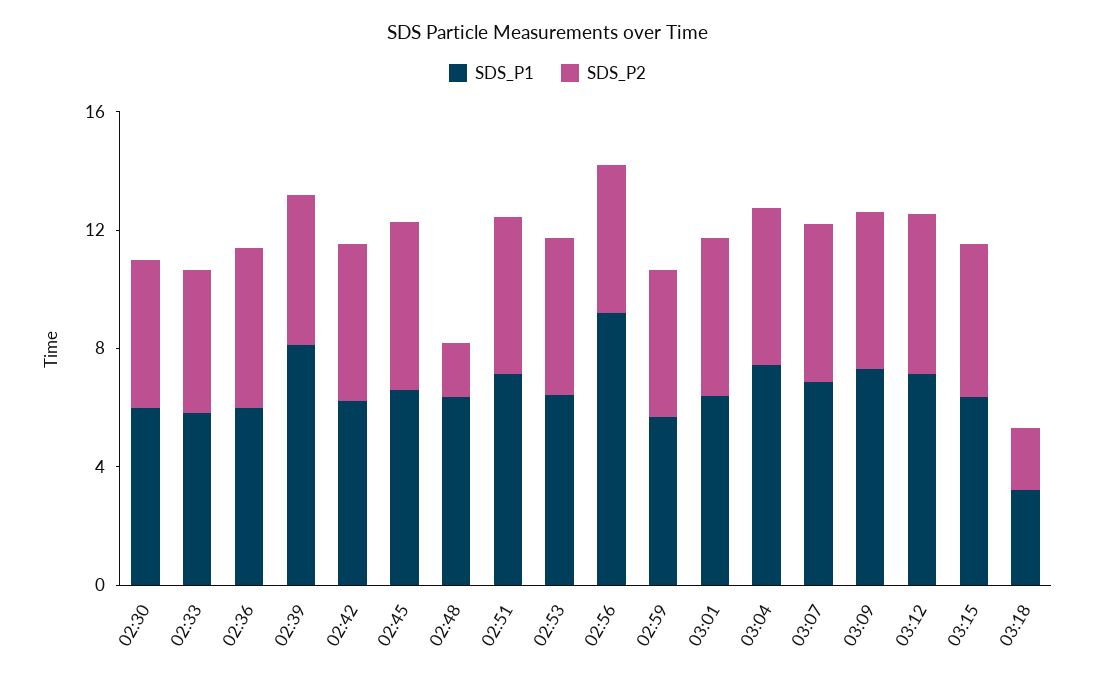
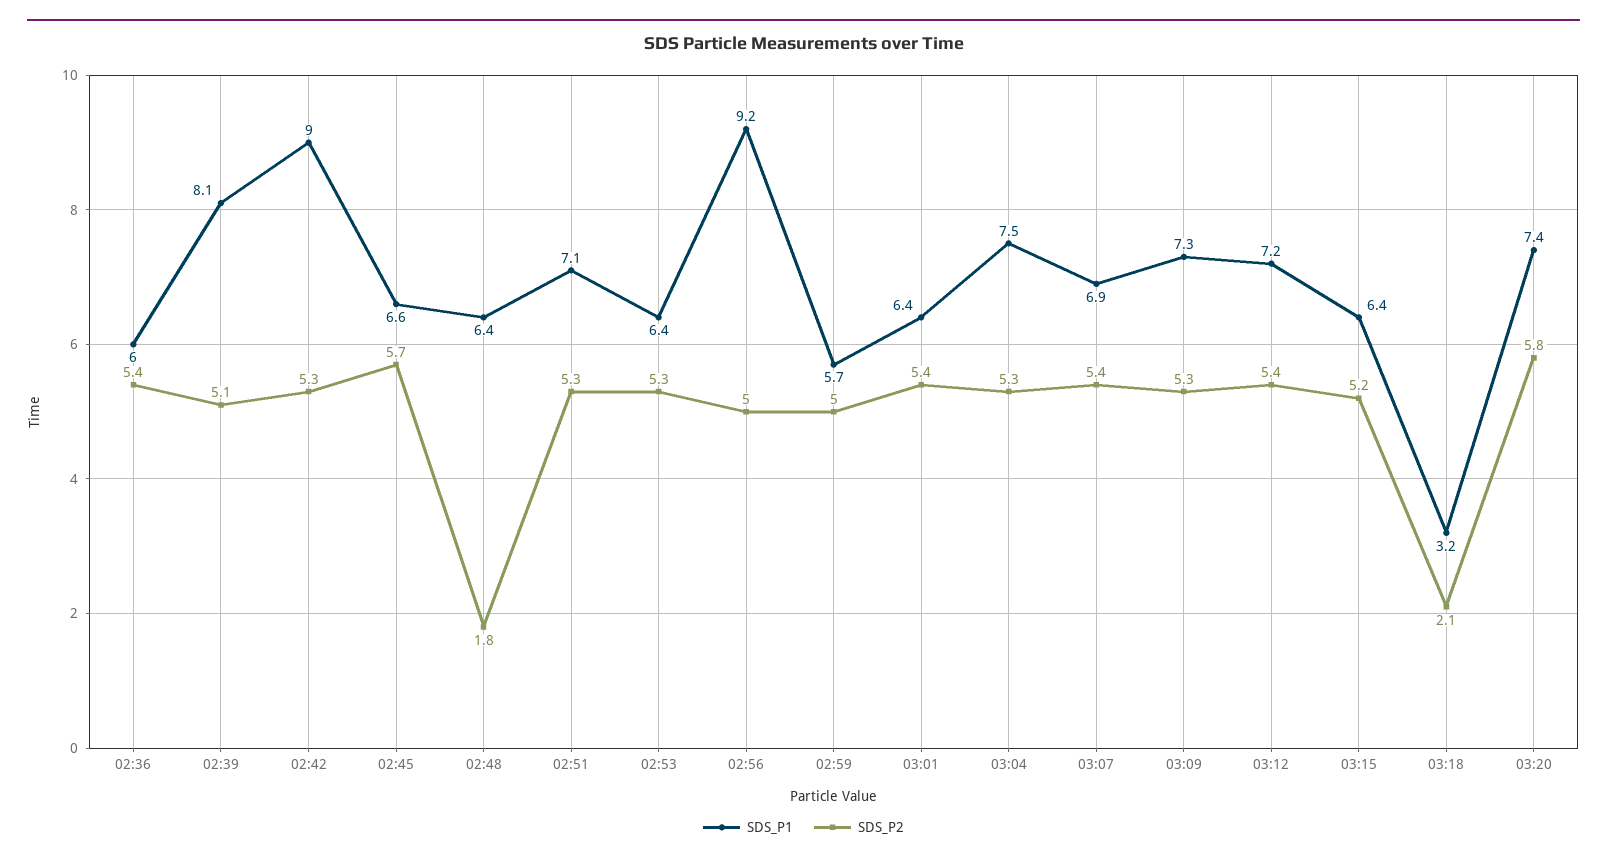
SDS_P1, 02:30: 6 -> none
SDS_P2, 02:30: 5 -> none
SDS_P1, 02:33: 6 -> none
SDS_P2, 02:33: 5 -> none
SDS_P1, 02:42: 6 -> 9
SDS_P1, 03:20: none -> 7.4
SDS_P2, 03:20: none -> 5.8

